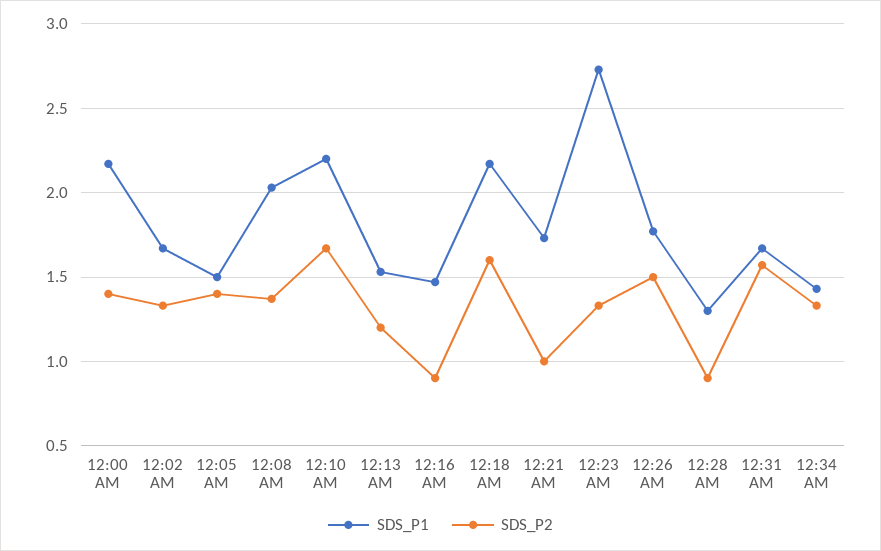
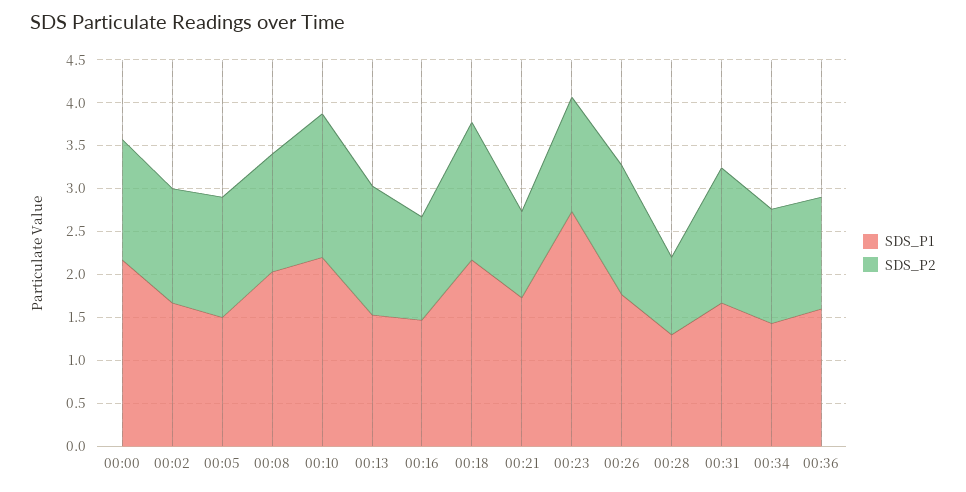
SDS_P2, 12:13 AM: 1.2 -> 1.5
SDS_P2, 12:16 AM: 0.9 -> 1.2
SDS_P1, 00:36: none -> 1.6
SDS_P2, 00:36: none -> 1.3

